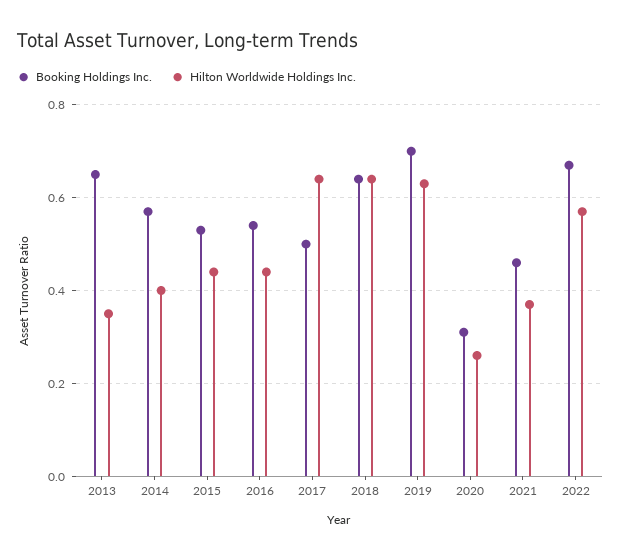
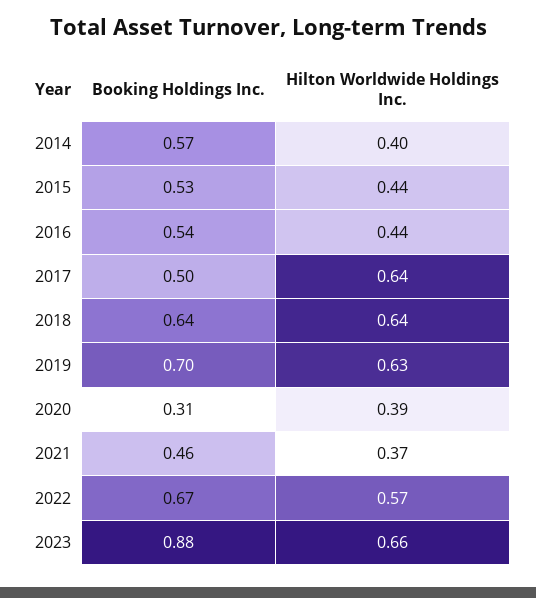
Booking Holdings Inc., 2013: 0.65 -> none
Hilton Worldwide Holdings Inc., 2013: 0.35 -> none
Hilton Worldwide Holdings Inc., 2020: 0.25 -> 0.39
Booking Holdings Inc., 2023: none -> 0.88
Hilton Worldwide Holdings Inc., 2023: none -> 0.66

